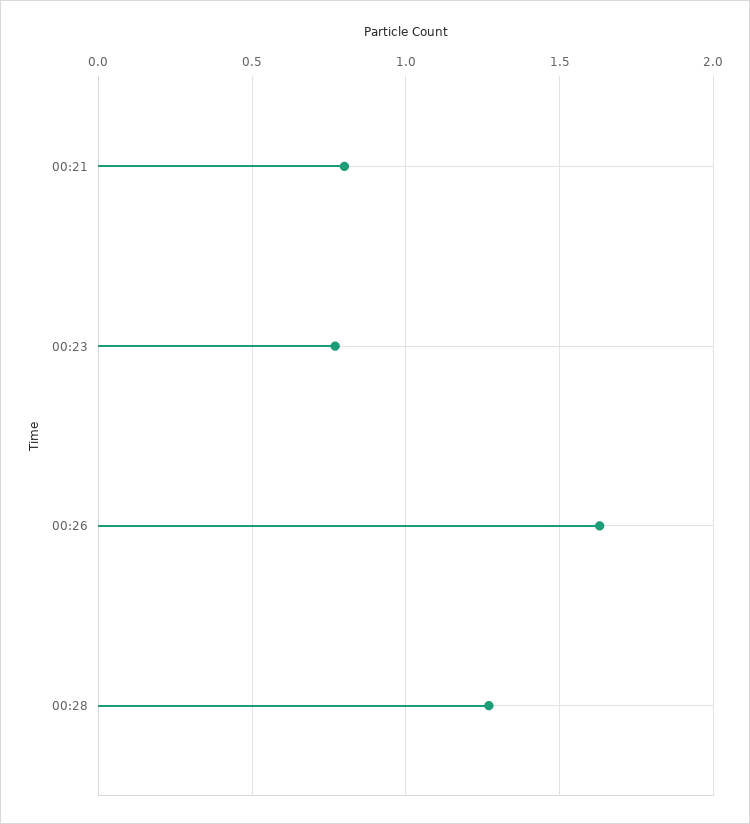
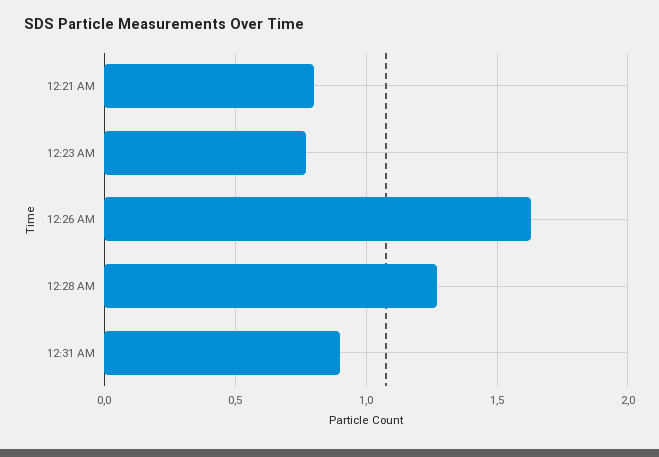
12:31 AM: none -> 0.9

